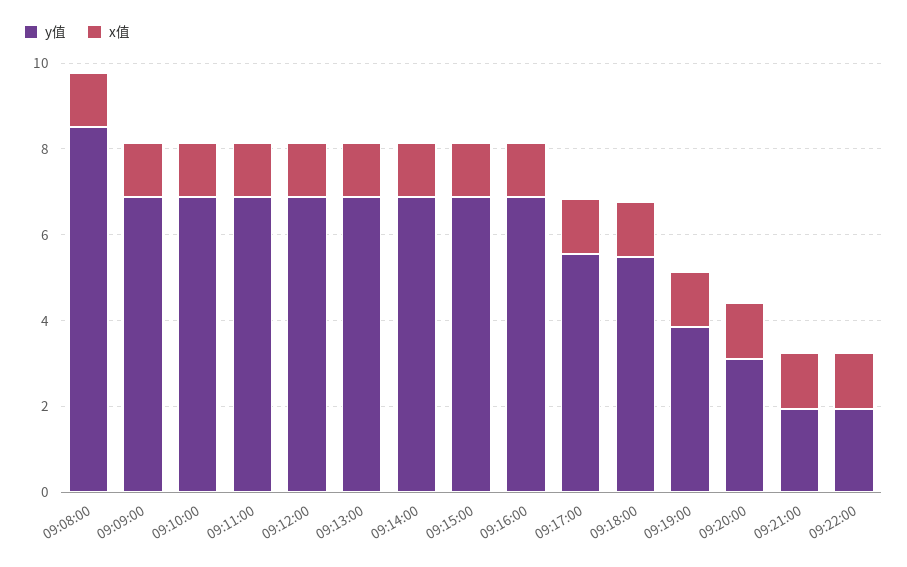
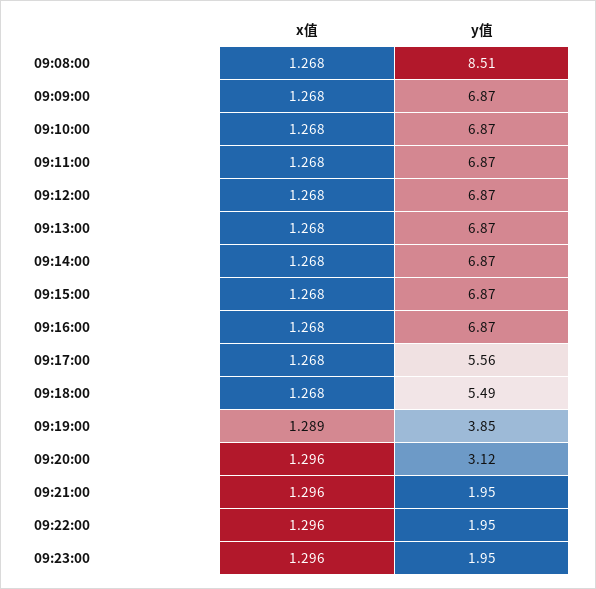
x值, 09:23:00: none -> 1.296
y值, 09:23:00: none -> 1.95

